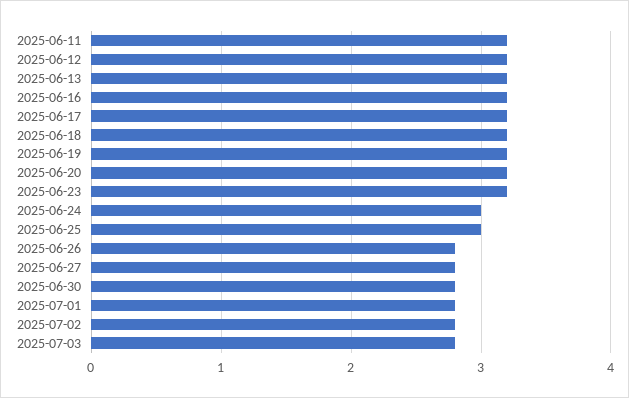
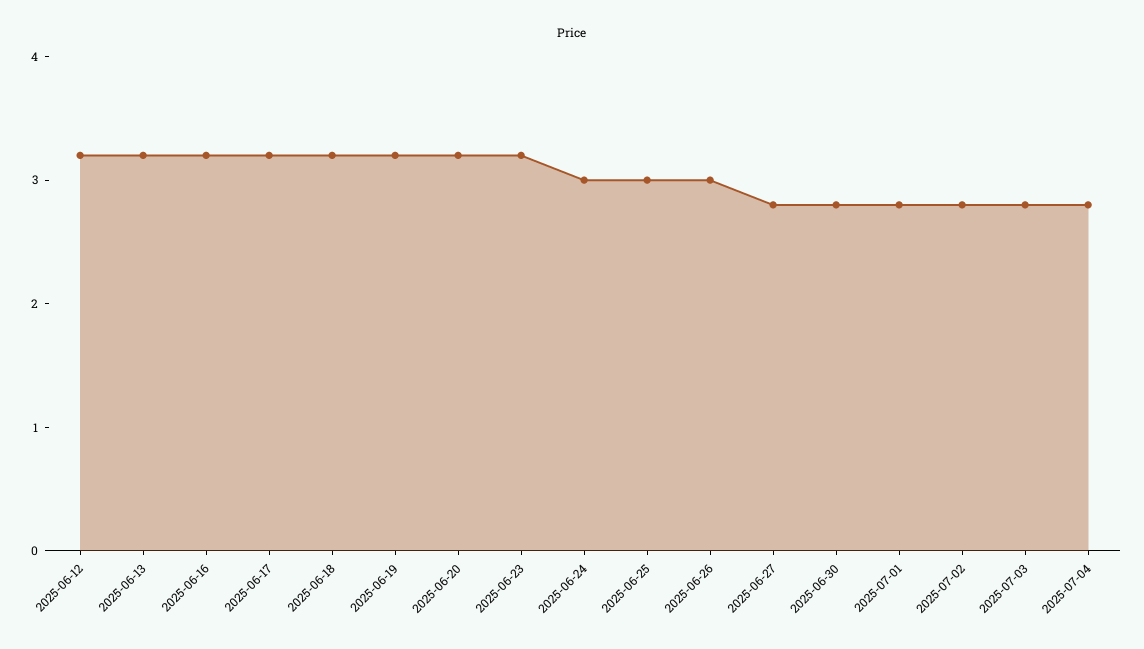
2025-06-11: 3.2 -> none
2025-06-26: 2.8 -> 3
2025-07-04: none -> 2.8

